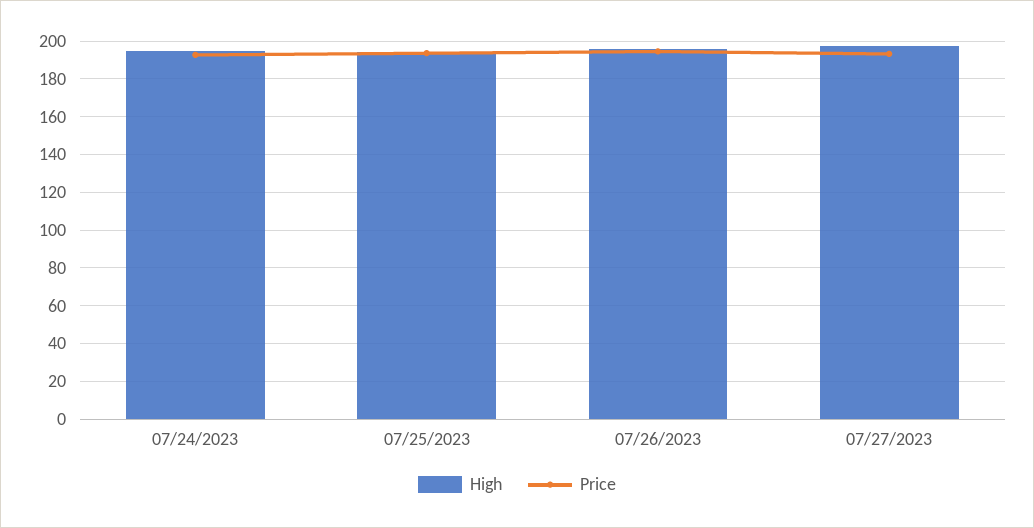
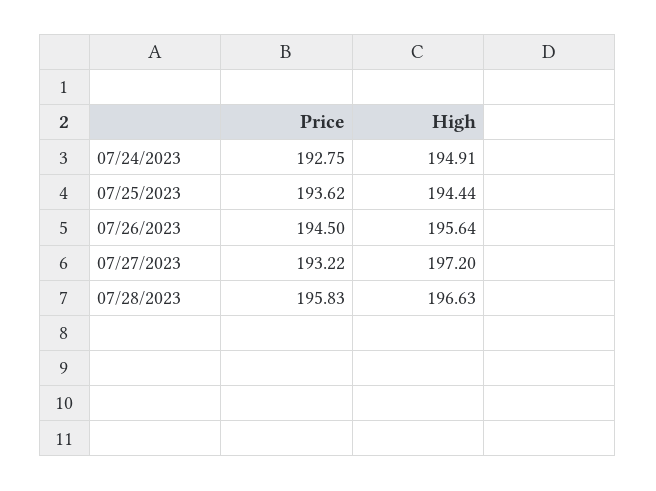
Price, 07/28/2023: none -> 195.83
High, 07/28/2023: none -> 196.63

